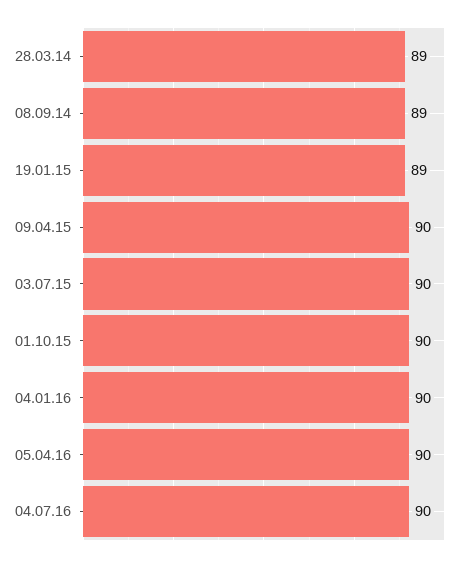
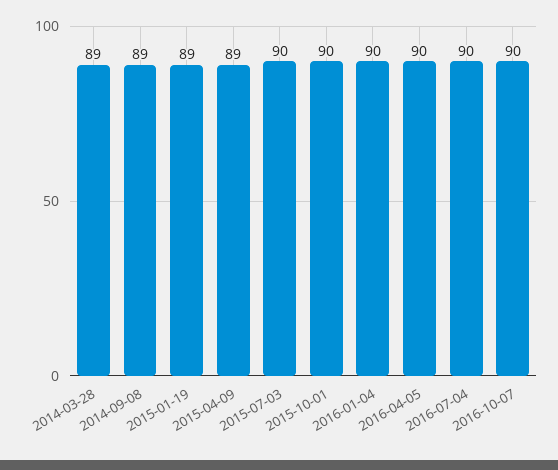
09.04.15: 90 -> 89
2016-10-07: none -> 90

